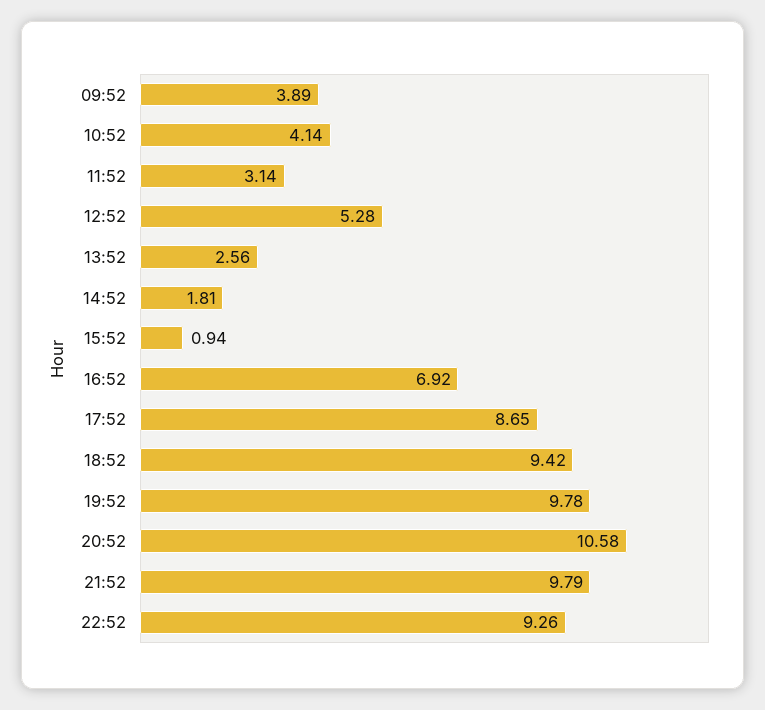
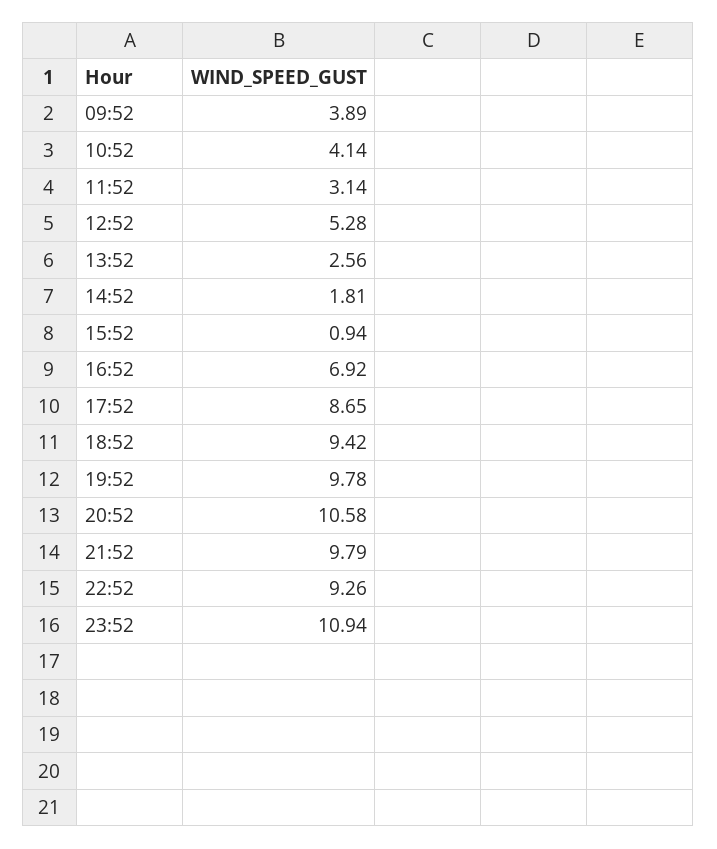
23:52: none -> 10.94

